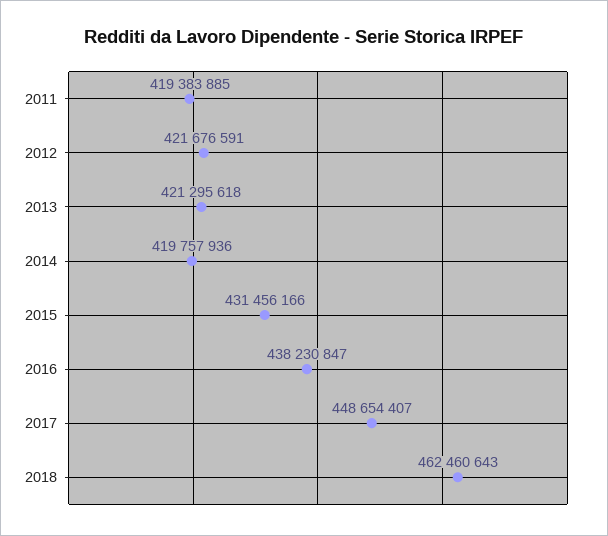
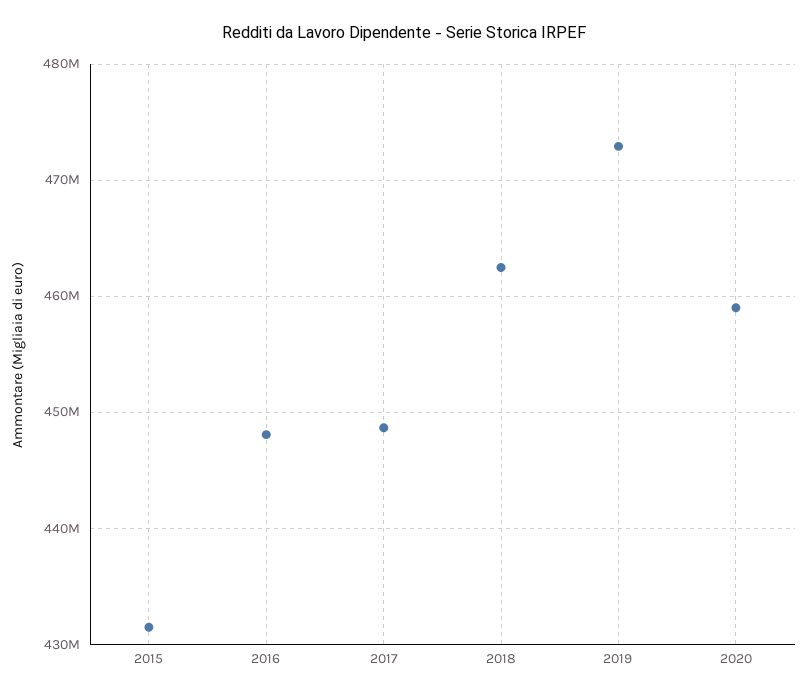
2011: 419383885 -> none
2012: 421676591 -> none
2013: 421295618 -> none
2014: 419757936 -> none
2016: 438230847 -> 448000000
2019: none -> 473000000
2020: none -> 459000000

